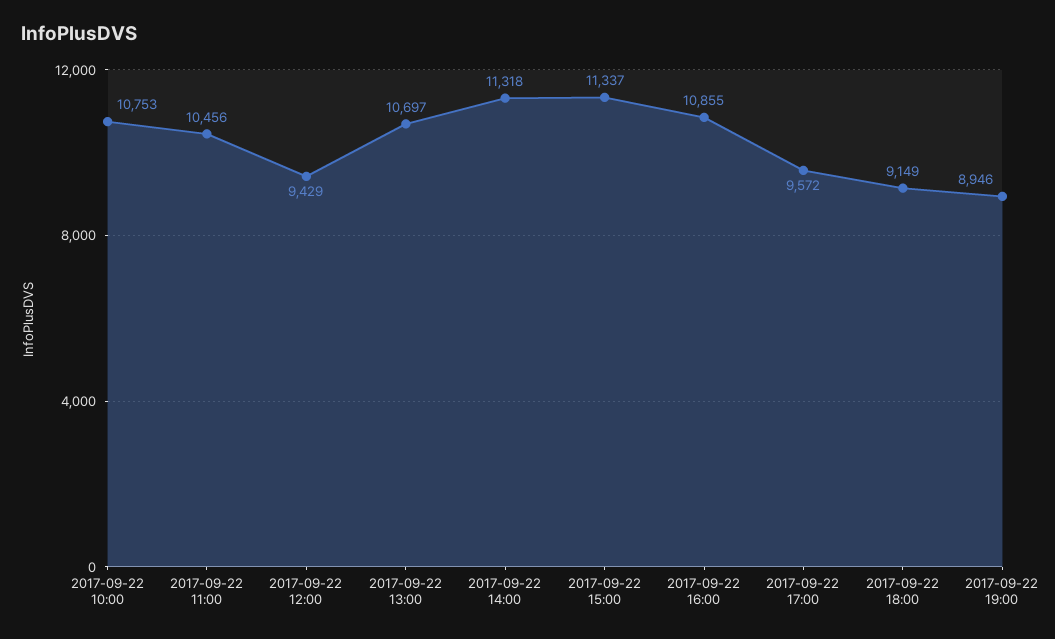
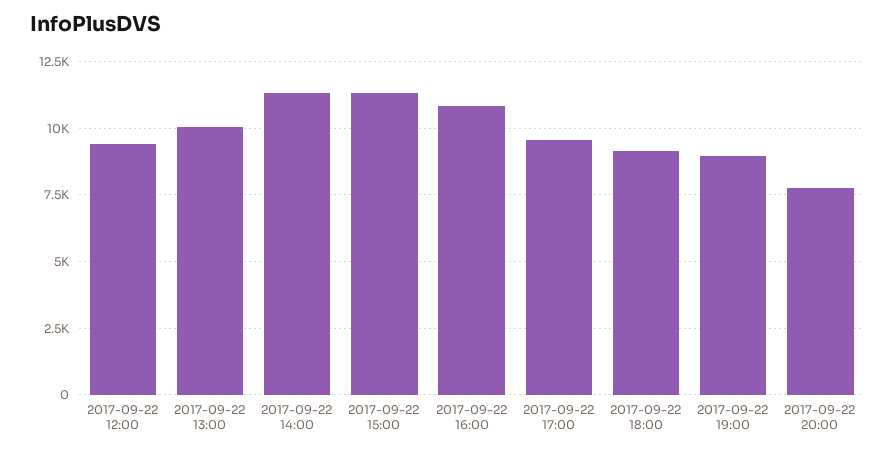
2017-09-22 10:00: 10753 -> none
2017-09-22 11:00: 10456 -> none
2017-09-22 13:00: 10697 -> 10000
2017-09-22 20:00: none -> 7750

